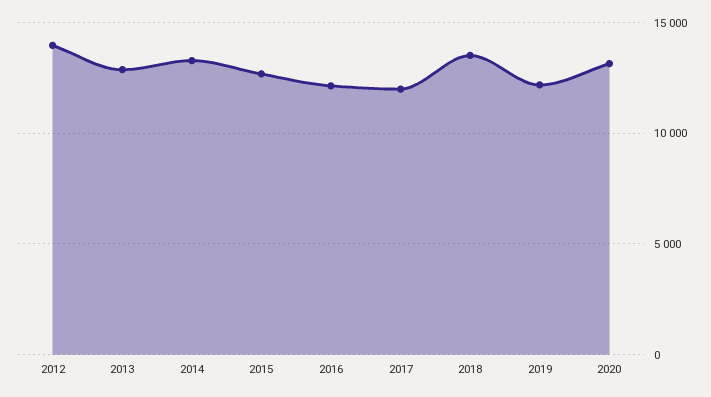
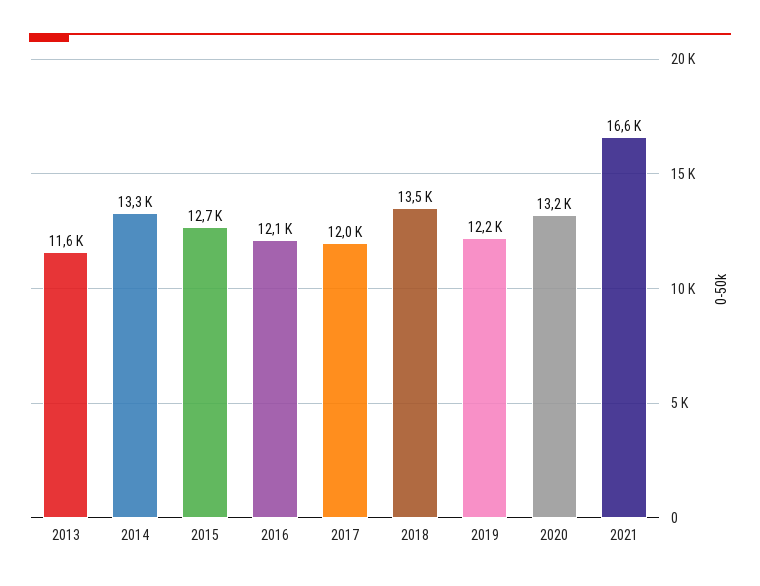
2012: 14000 -> none
2013: 13000 -> 11600
2021: none -> 16600

